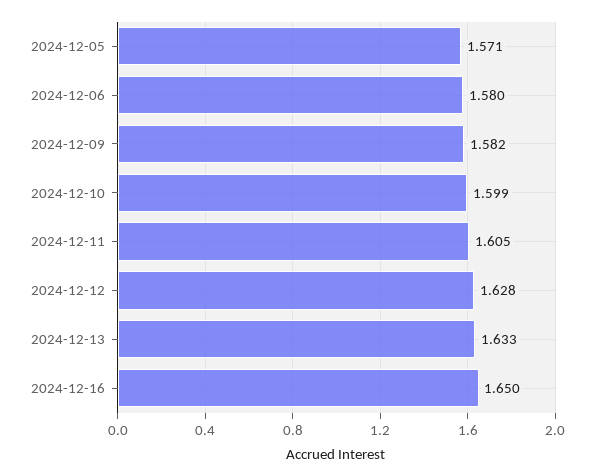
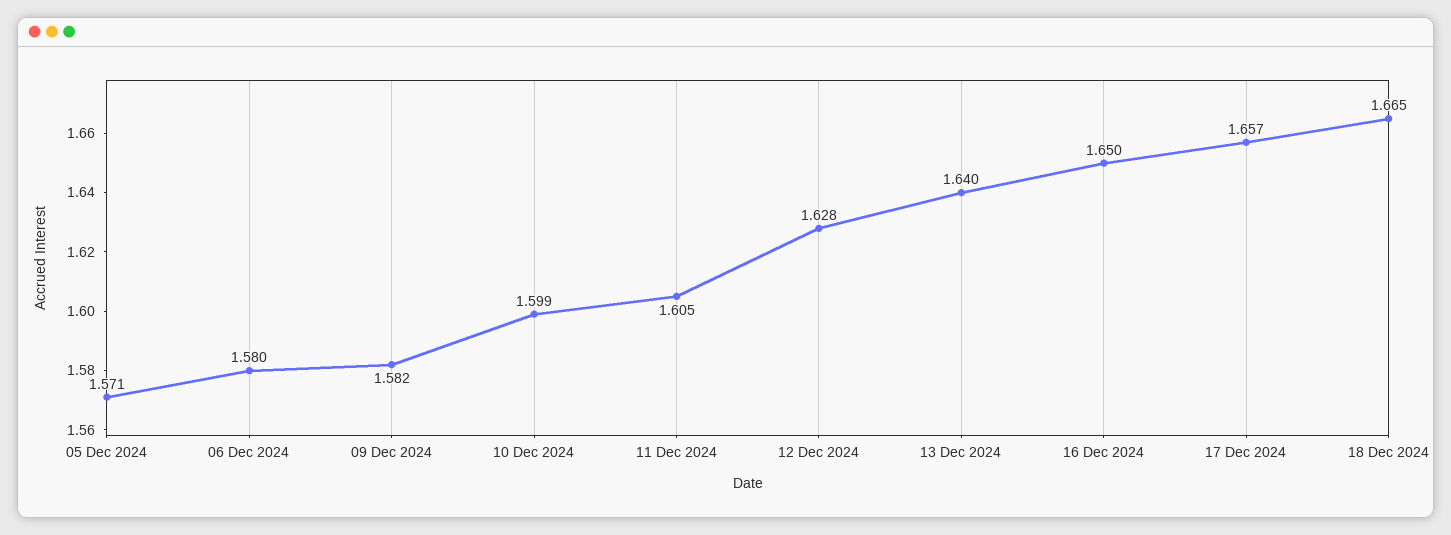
2024-12-13: 1.633 -> 1.64
17 Dec 2024: none -> 1.657
18 Dec 2024: none -> 1.665

